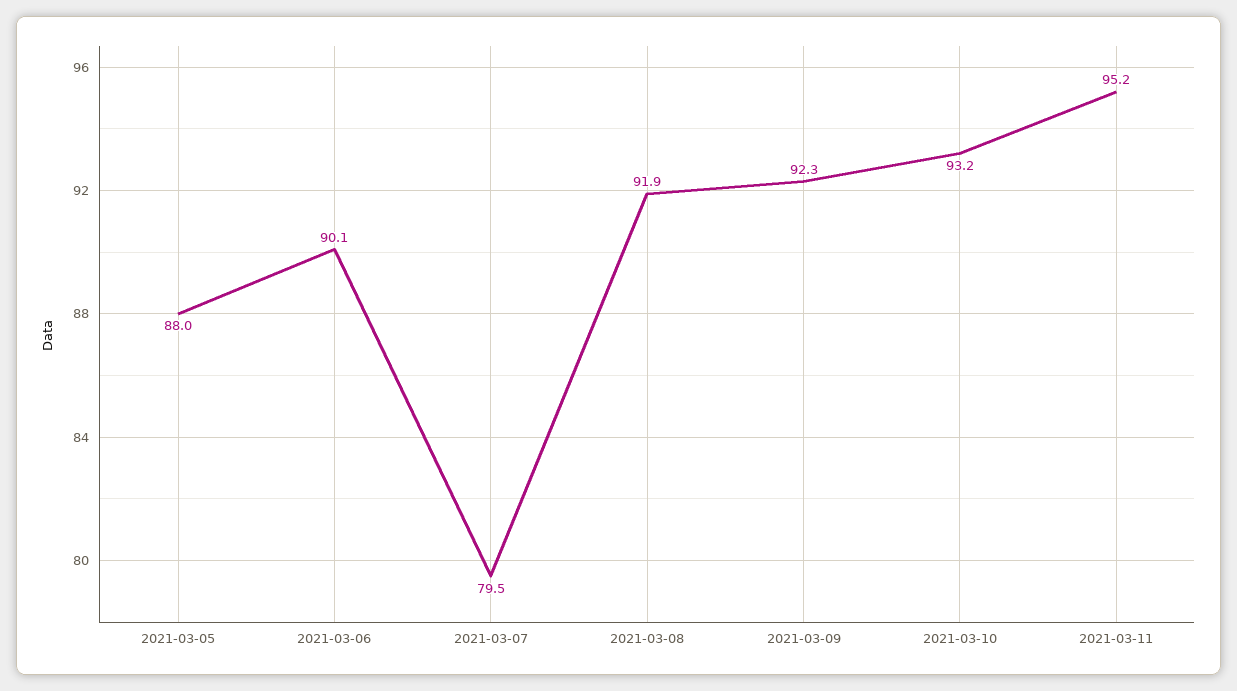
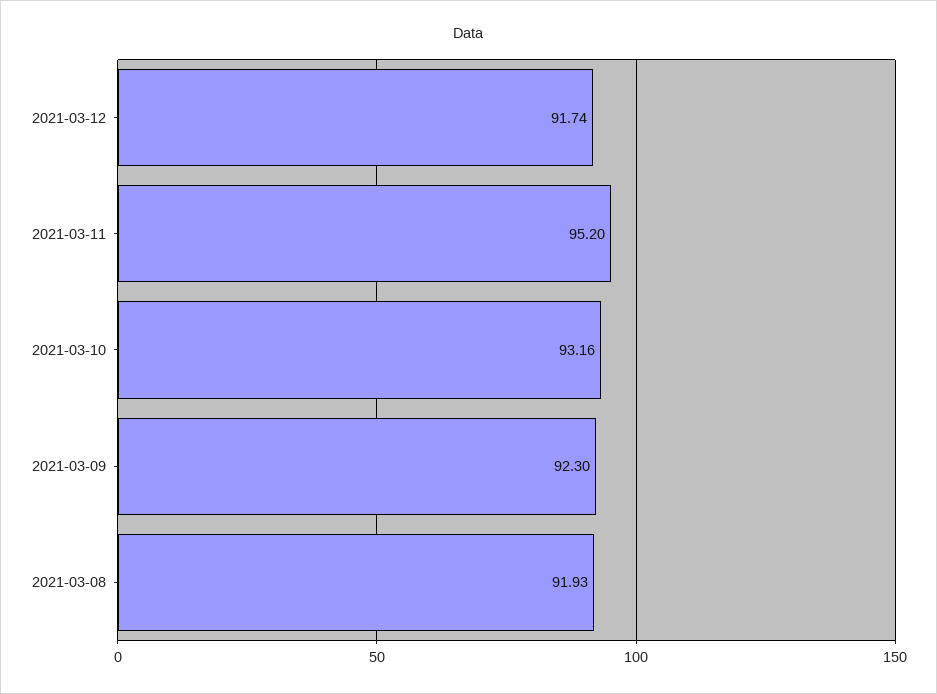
2021-03-05: 88 -> none
2021-03-06: 90.1 -> none
2021-03-07: 79.5 -> none
2021-03-12: none -> 91.74

